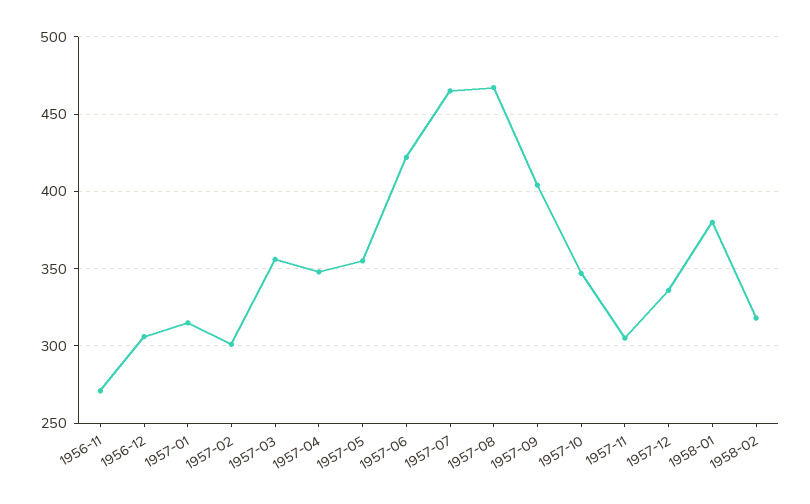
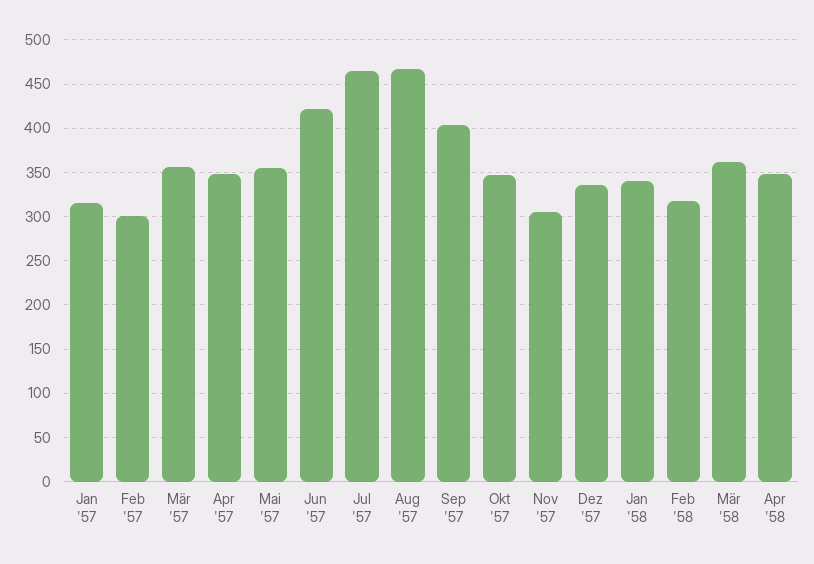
1956-11: 270 -> none
1956-12: 305 -> none
1958-01: 380 -> 340
Mär '58: none -> 360
Apr '58: none -> 350

